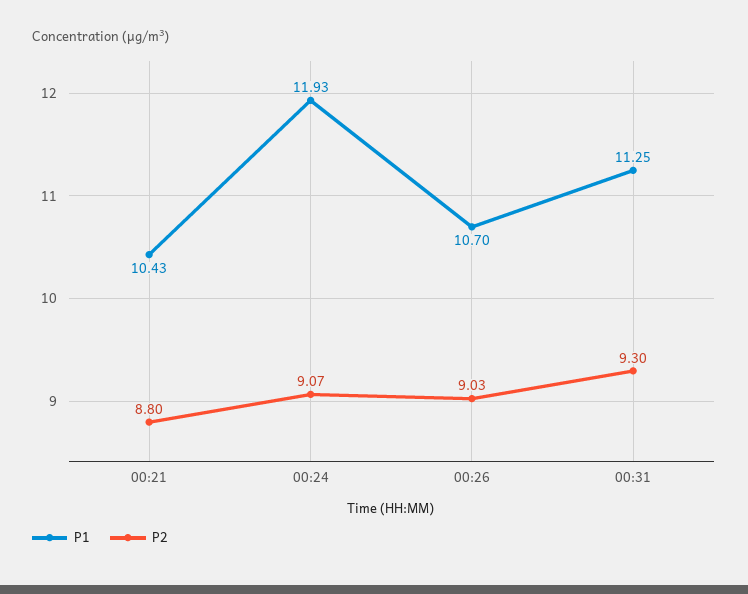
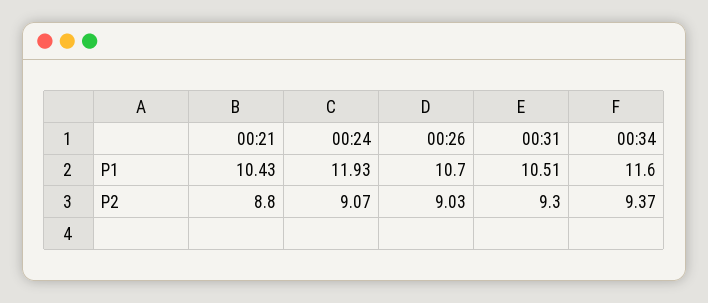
P1, 00:31: 11.25 -> 10.51
P1, 00:34: none -> 11.6
P2, 00:34: none -> 9.37

